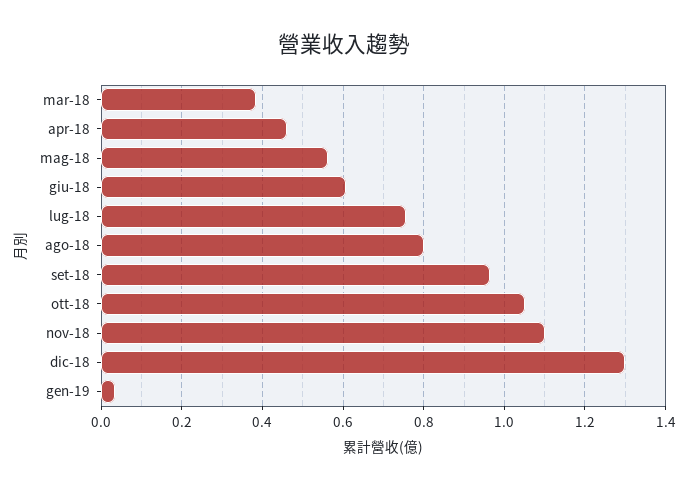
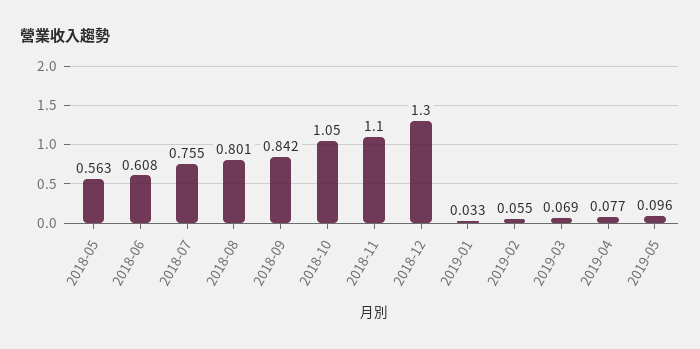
mar-18: 0.38 -> none
apr-18: 0.46 -> none
set-18: 0.96 -> 0.842
2019-02: none -> 0.055
2019-03: none -> 0.069
2019-04: none -> 0.077
2019-05: none -> 0.096

